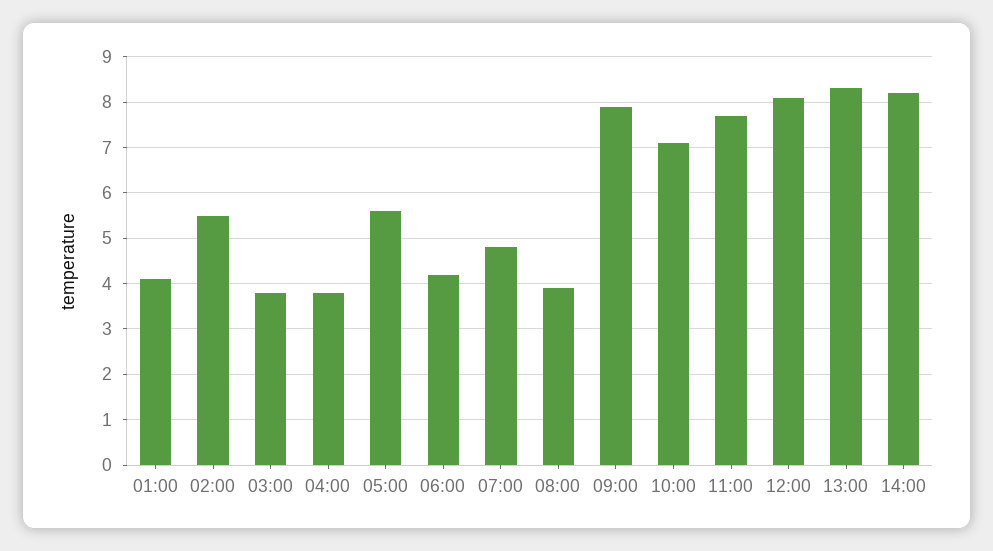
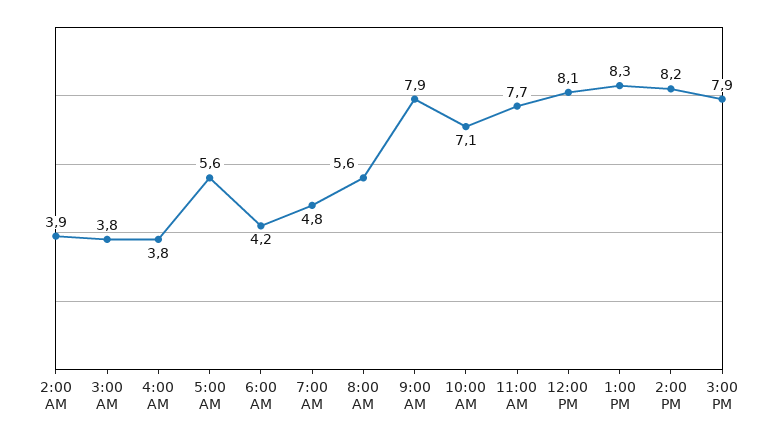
01:00: 4 -> none
02:00: 5.5 -> 3.9
08:00: 4 -> 5.6
3:00 PM: none -> 7.9

